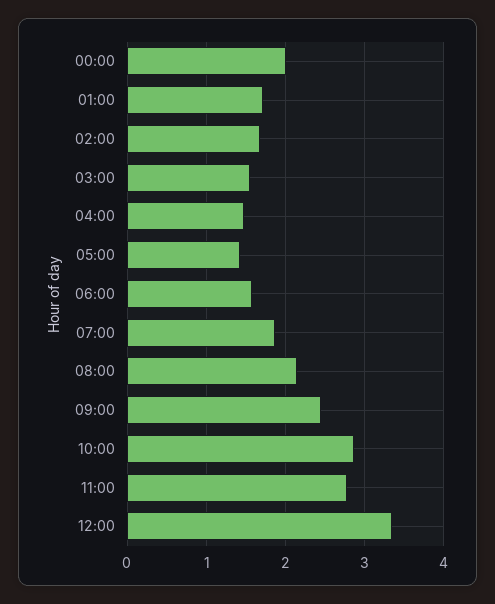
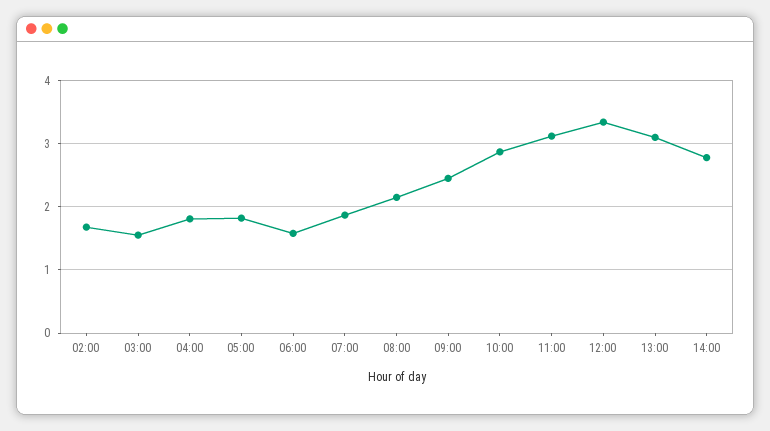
00:00: 2 -> none
01:00: 1.7 -> none
04:00: 1.5 -> 1.8
05:00: 1.4 -> 1.8
11:00: 2.8 -> 3.1
13:00: none -> 3.1
14:00: none -> 2.8

